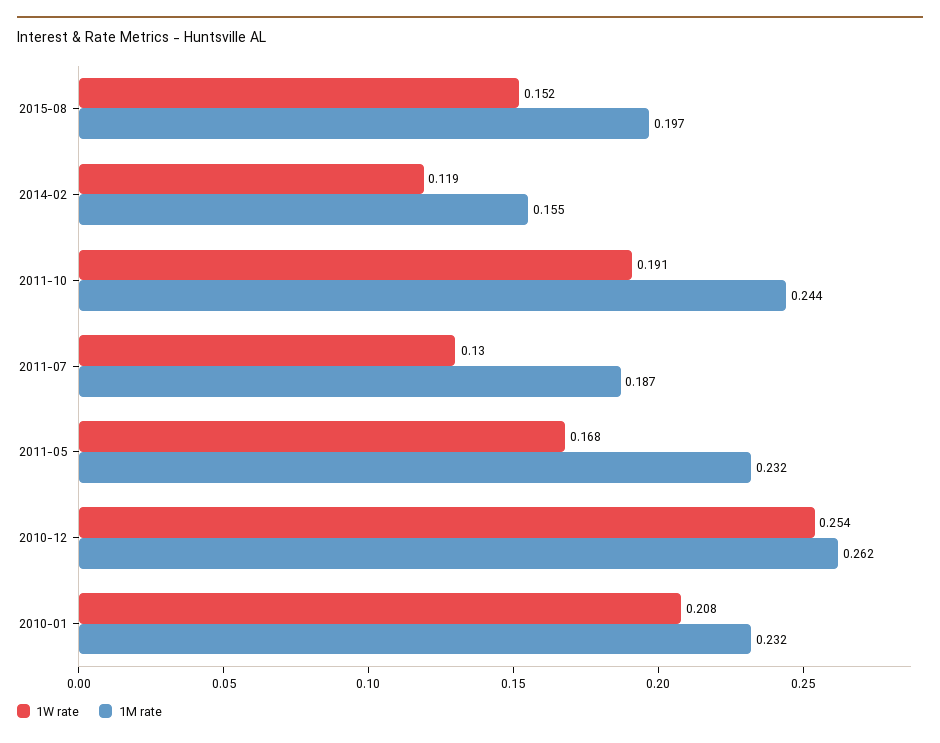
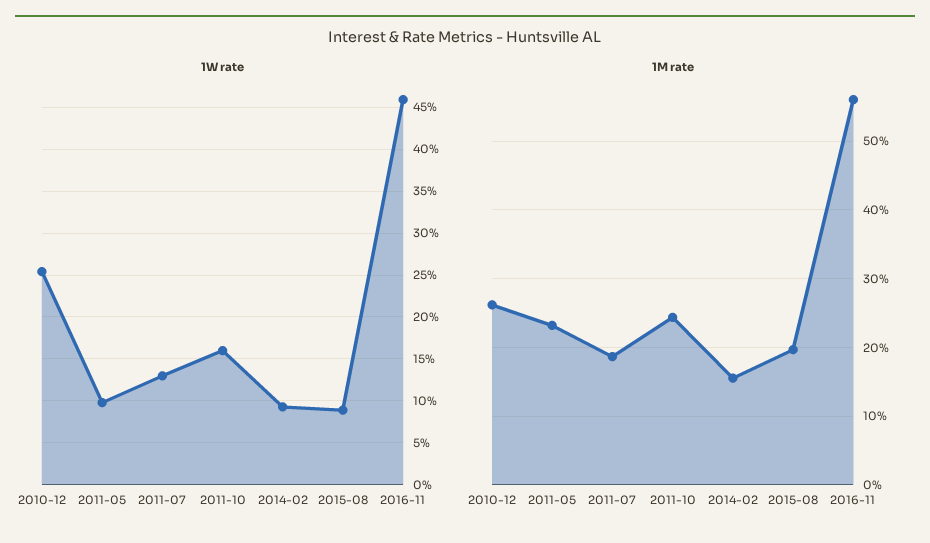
1W rate, 2015-08: 0.152 -> 0.09
1W rate, 2014-02: 0.119 -> 0.09
1W rate, 2011-10: 0.191 -> 0.16
1W rate, 2011-05: 0.168 -> 0.1
1W rate, 2010-01: 0.208 -> none
1M rate, 2010-01: 0.232 -> none
1W rate, 2016-11: none -> 0.46
1M rate, 2016-11: none -> 0.56

